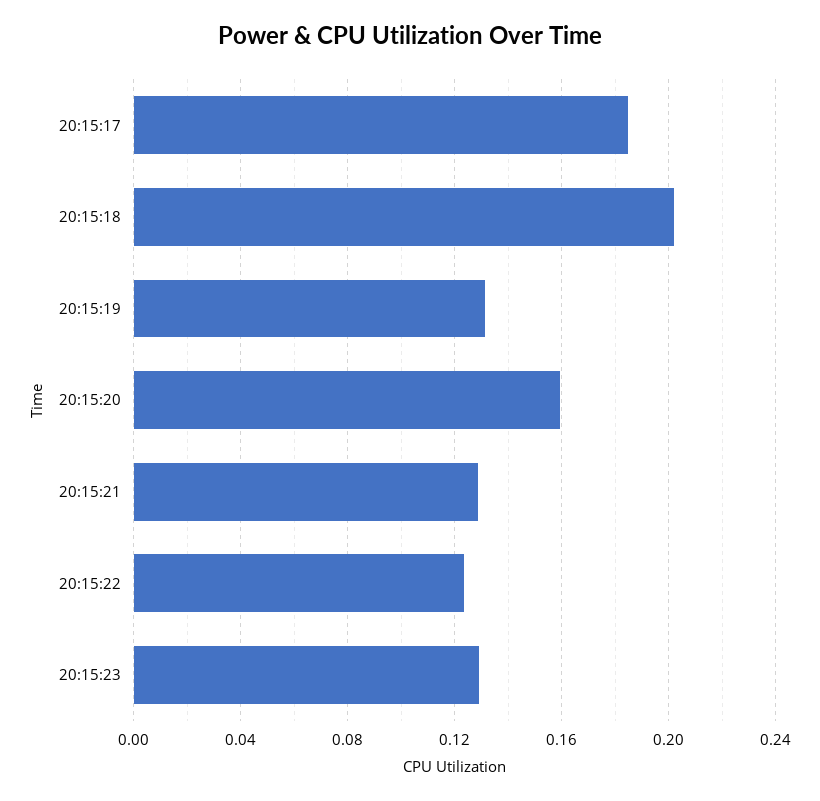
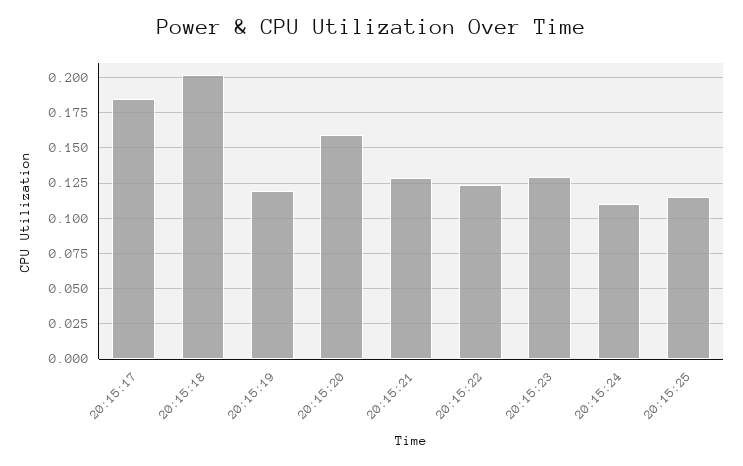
20:15:19: 0.13 -> 0.12
20:15:24: none -> 0.11
20:15:25: none -> 0.115

